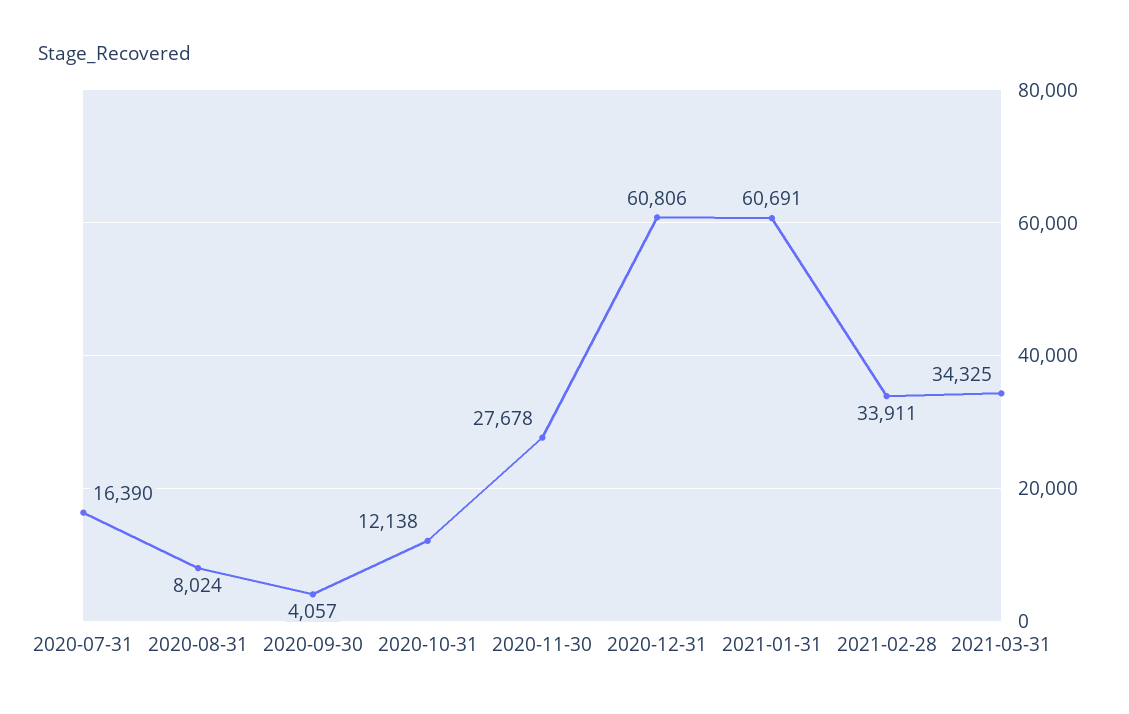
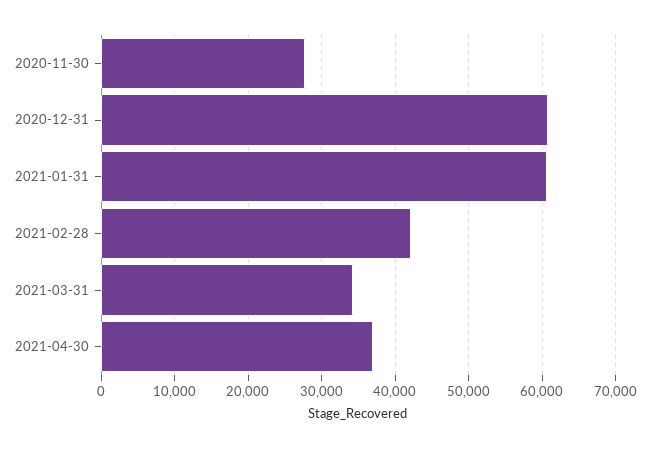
2020-07-31: 16390 -> none
2020-08-31: 8024 -> none
2020-09-30: 4057 -> none
2020-10-31: 12138 -> none
2021-02-28: 33911 -> 42000
2021-04-30: none -> 37000

